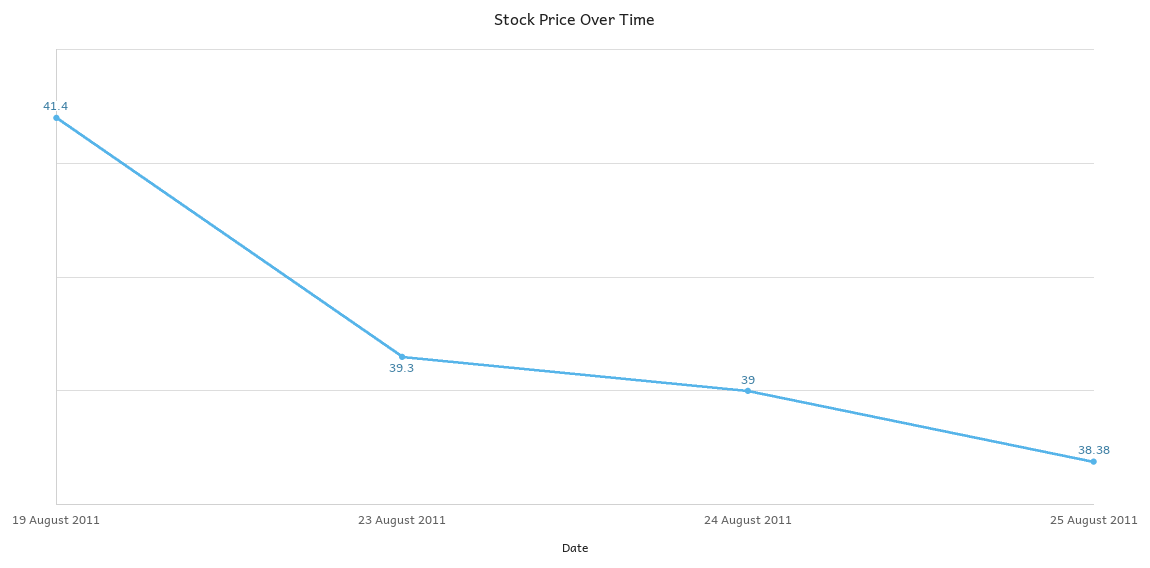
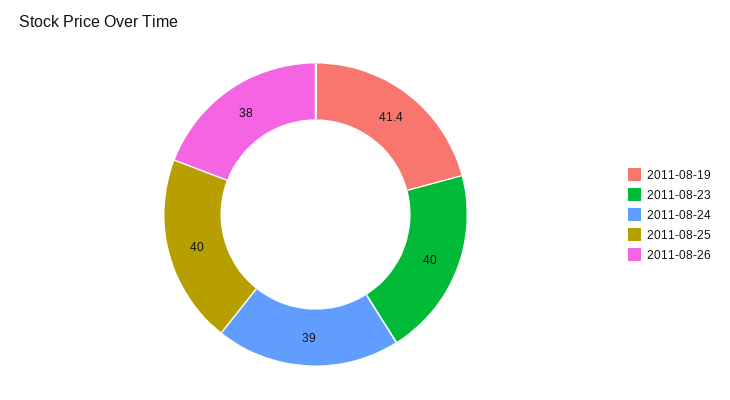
23 August 2011: 39.3 -> 40
25 August 2011: 38.38 -> 40
2011-08-26: none -> 38

